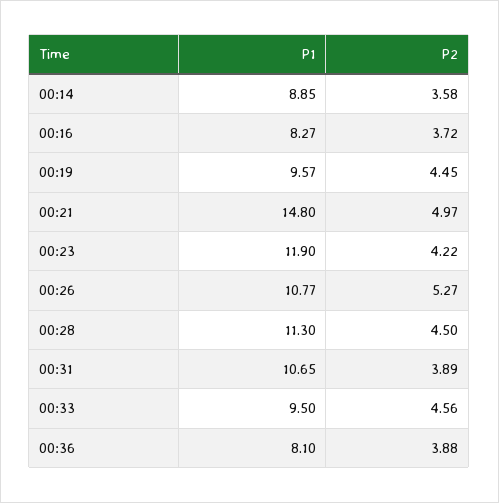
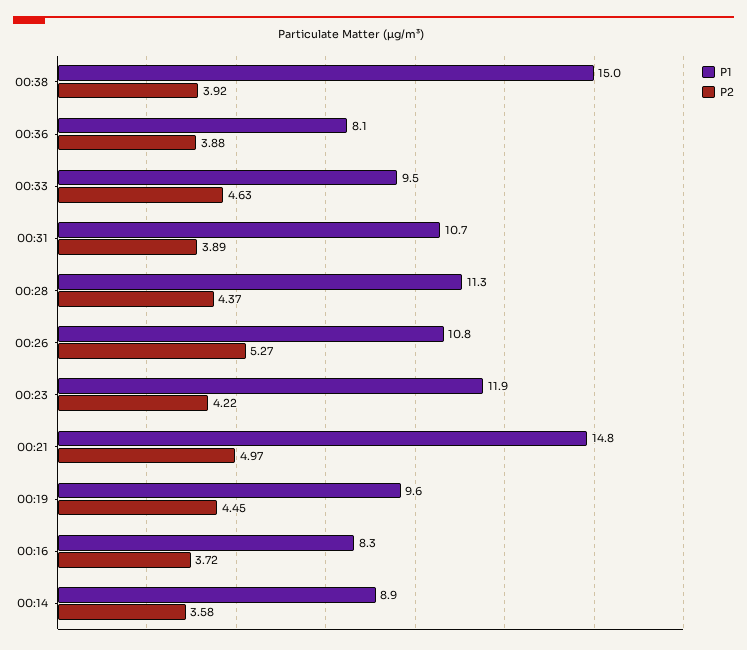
P2, 00:28: 4.5 -> 4.37
P2, 00:33: 4.56 -> 4.63
P1, 00:38: none -> 15
P2, 00:38: none -> 3.92

